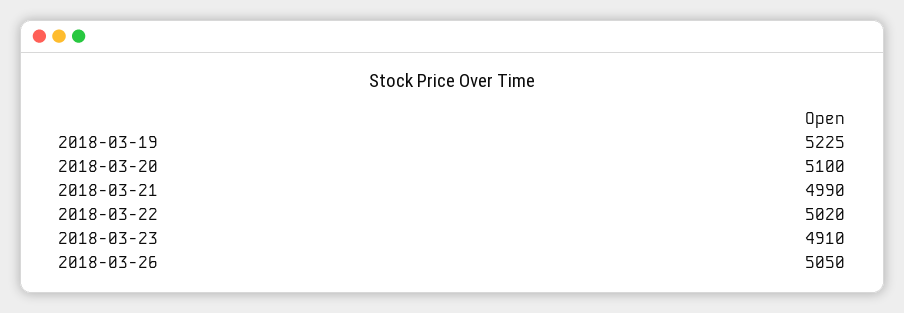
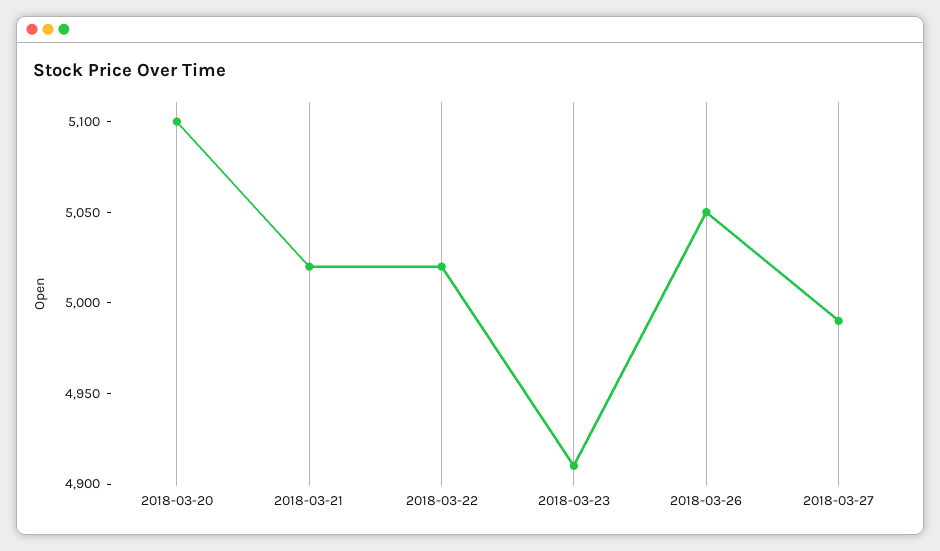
2018-03-19: 5225 -> none
2018-03-21: 4990 -> 5020
2018-03-27: none -> 4990

